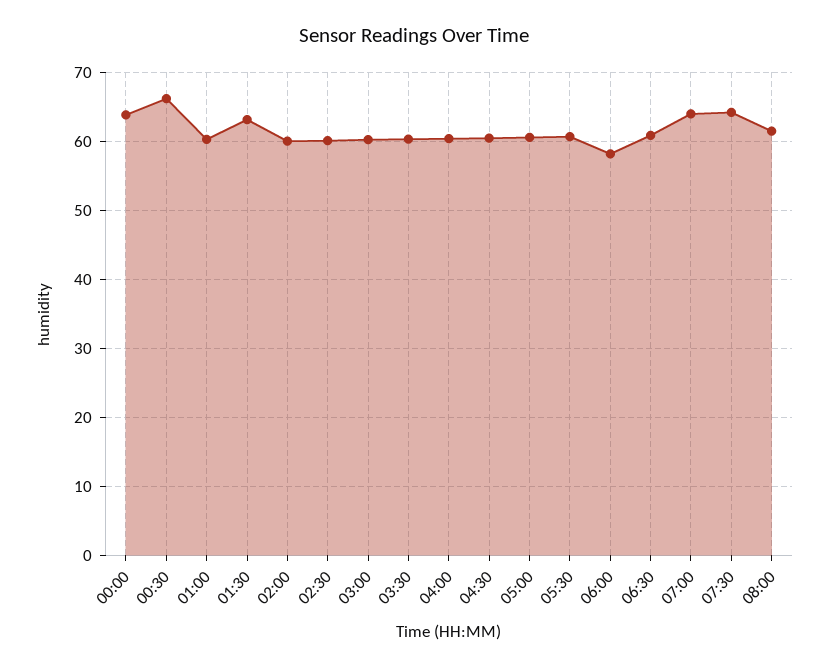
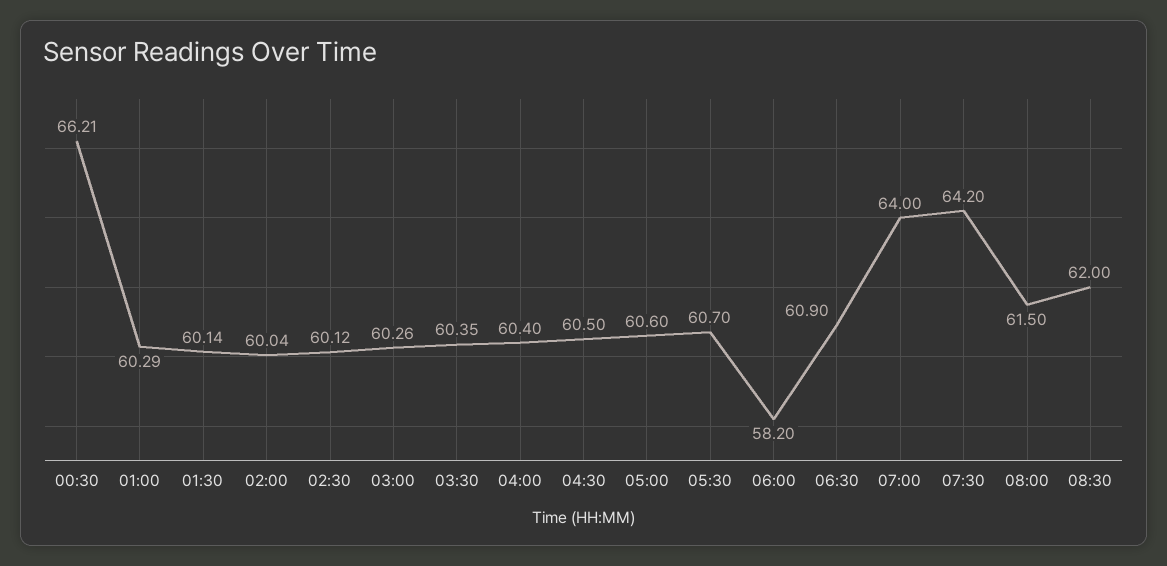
00:00: 64 -> none
01:30: 63 -> 60.14
08:30: none -> 62

